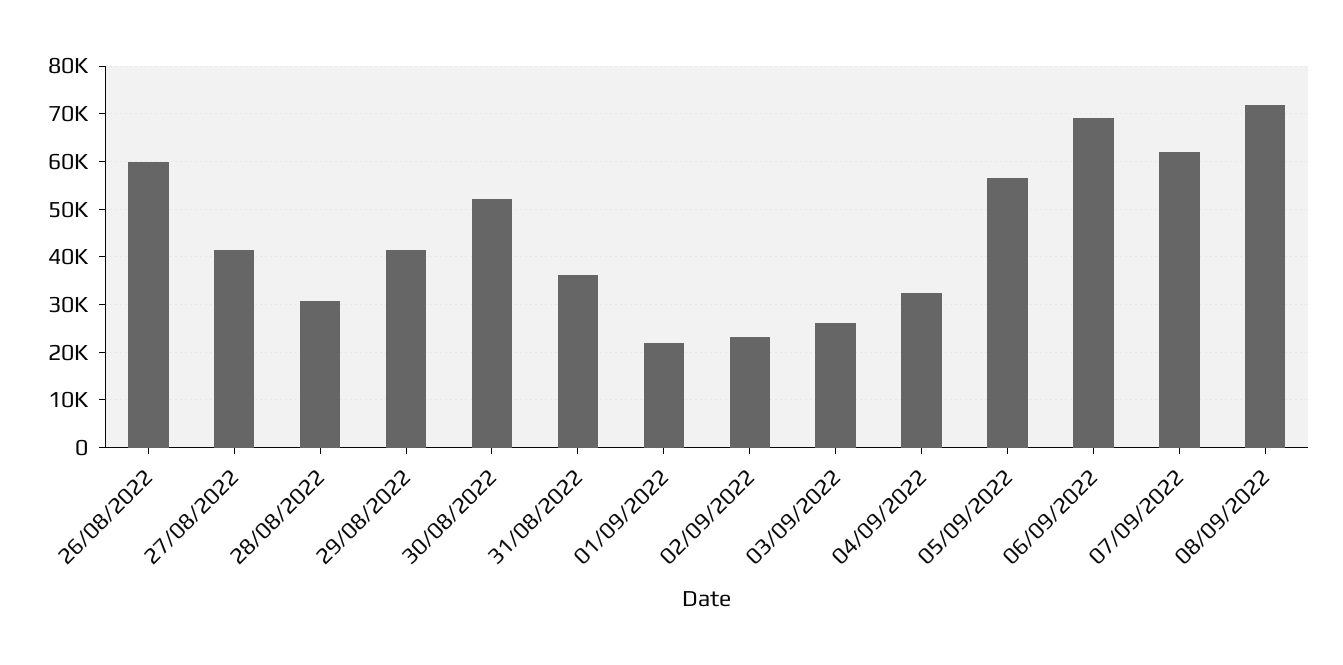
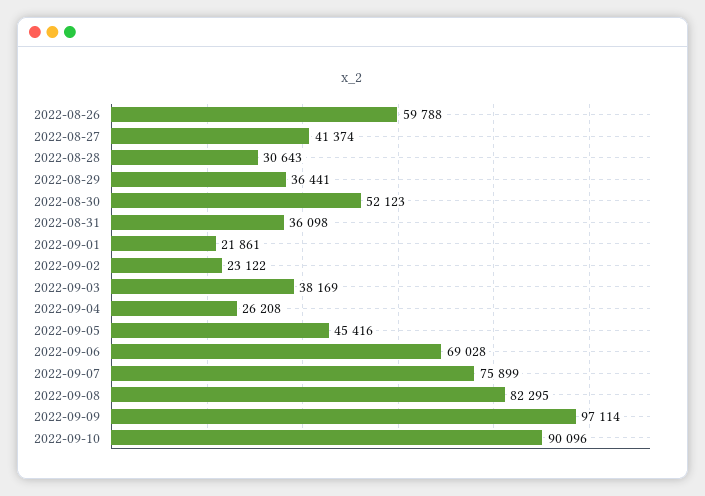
29/08/2022: 42000 -> 36441
03/09/2022: 26000 -> 38169
04/09/2022: 32000 -> 26208
05/09/2022: 56000 -> 45416
07/09/2022: 62000 -> 75899
08/09/2022: 72000 -> 82295
2022-09-09: none -> 97114
2022-09-10: none -> 90096

